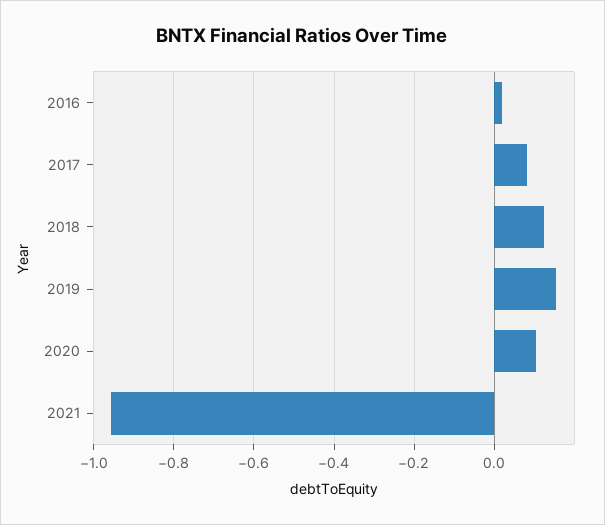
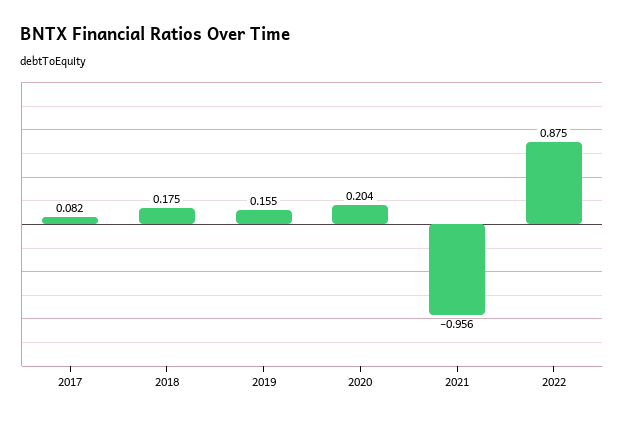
2016: 0.02 -> none
2018: 0.12 -> 0.175
2020: 0.1 -> 0.204
2022: none -> 0.875

